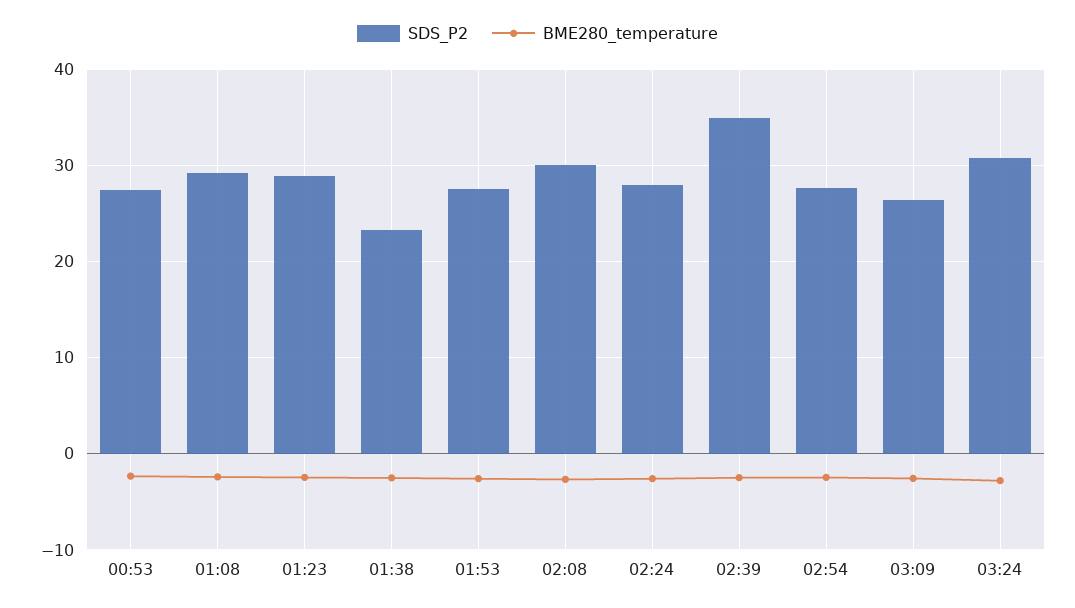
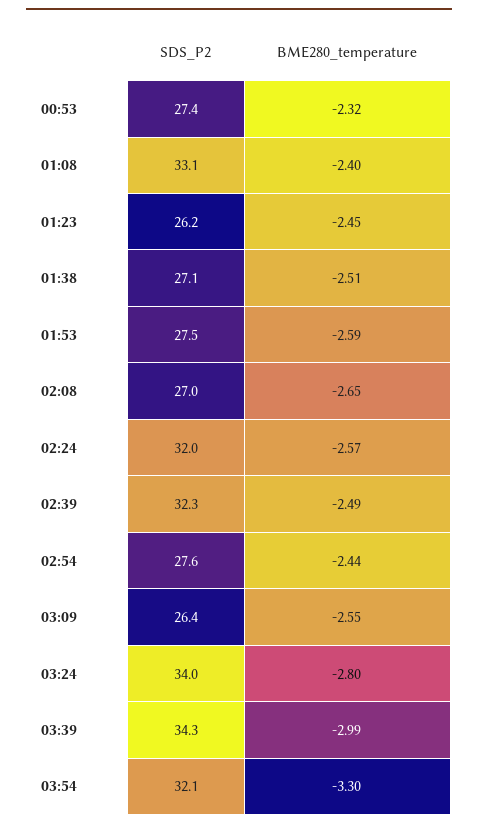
SDS_P2, 01:08: 29 -> 33.1
SDS_P2, 01:23: 29 -> 26.2
SDS_P2, 01:38: 23 -> 27.1
SDS_P2, 02:08: 30 -> 27
SDS_P2, 02:24: 28 -> 32
SDS_P2, 02:39: 35 -> 32.3
SDS_P2, 03:24: 31 -> 34
SDS_P2, 03:39: none -> 34.3
BME280_temperature, 03:39: none -> -2.99
SDS_P2, 03:54: none -> 32.1
BME280_temperature, 03:54: none -> -3.3

